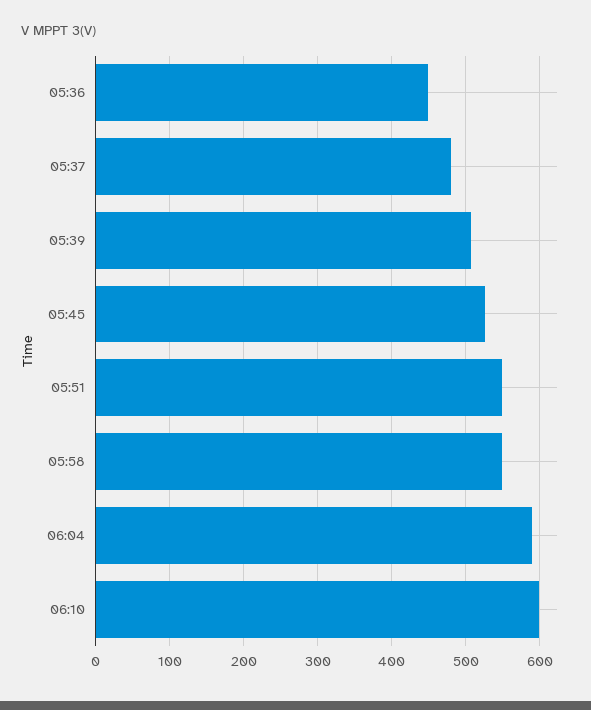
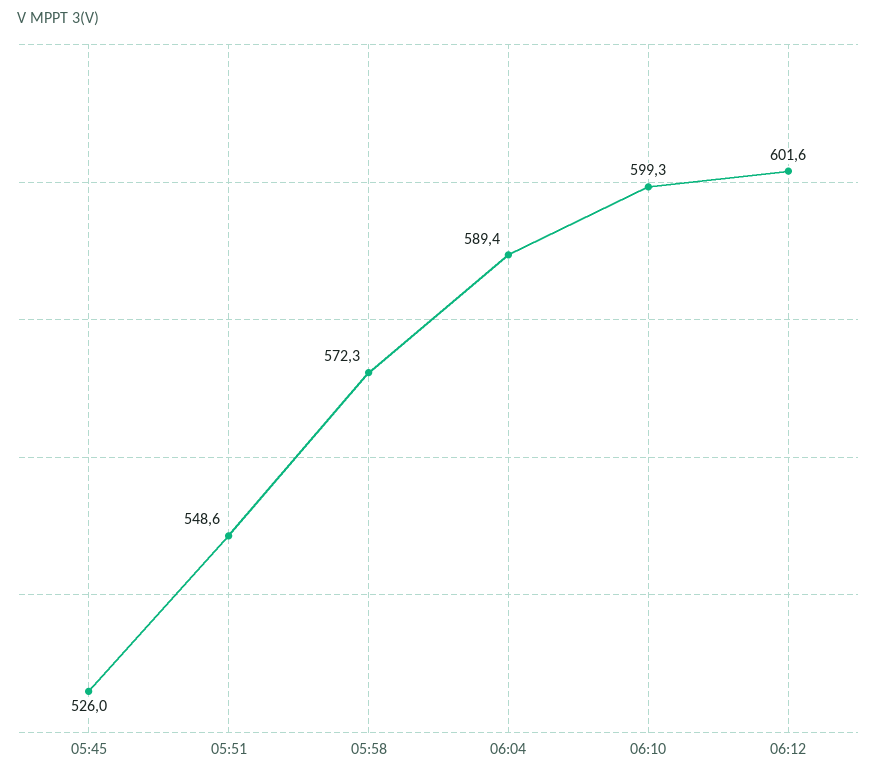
05:36: 450 -> none
05:37: 480 -> none
05:39: 510 -> none
05:58: 550 -> 572.3
06:12: none -> 601.6

